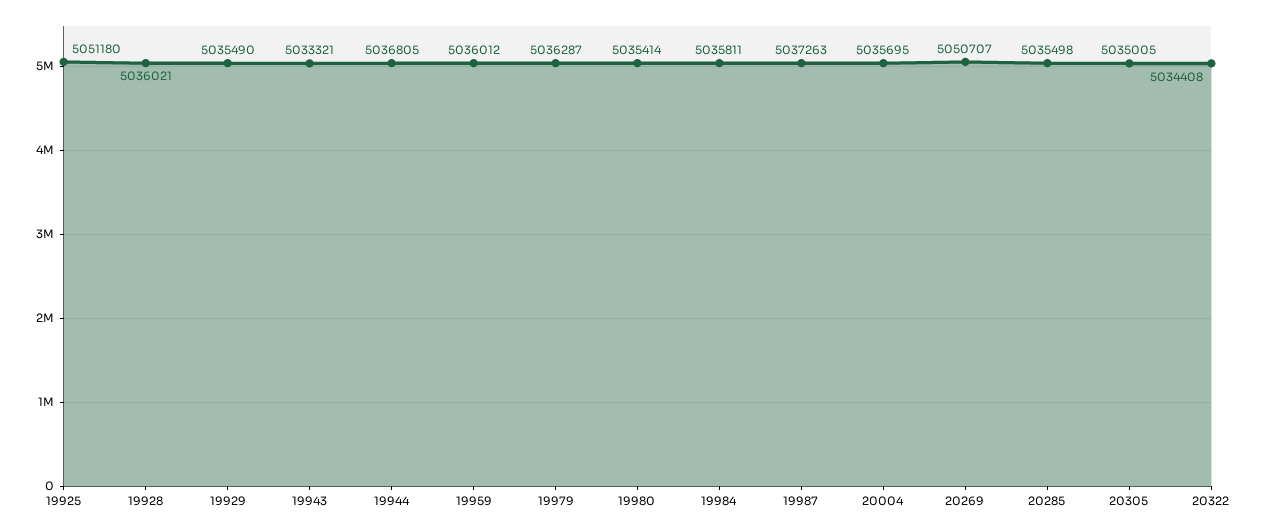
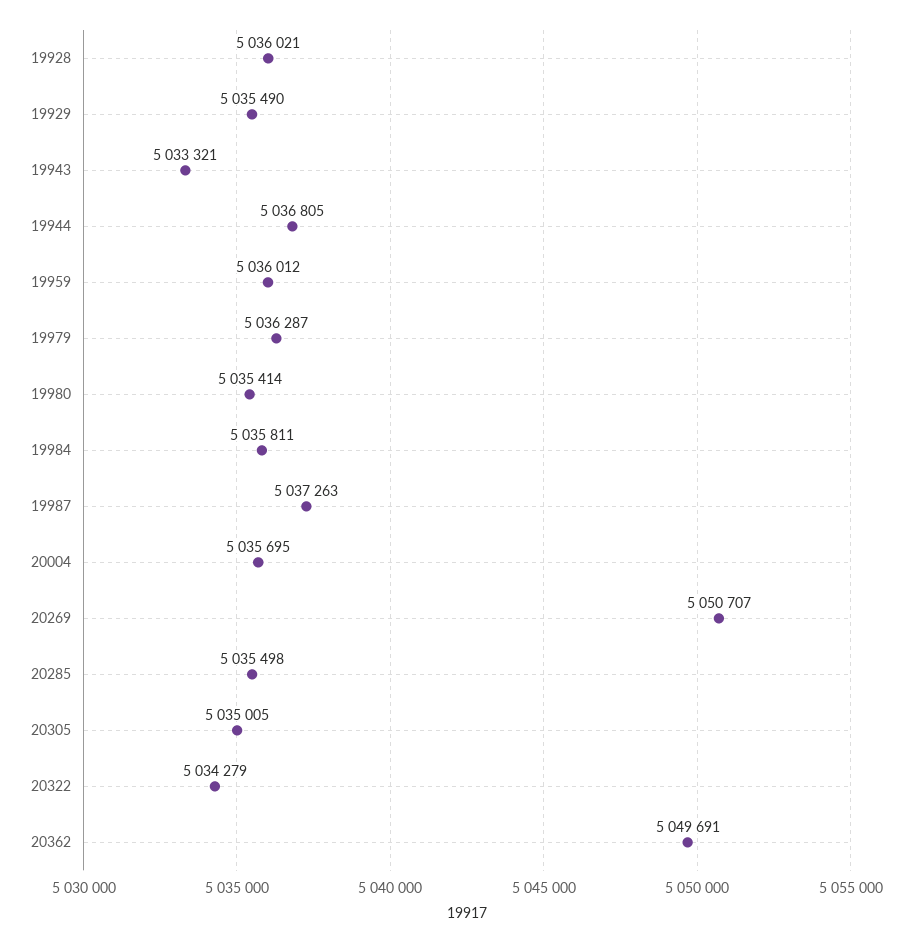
19925: 5051180 -> none
20322: 5034408 -> 5034279
20362: none -> 5049691

